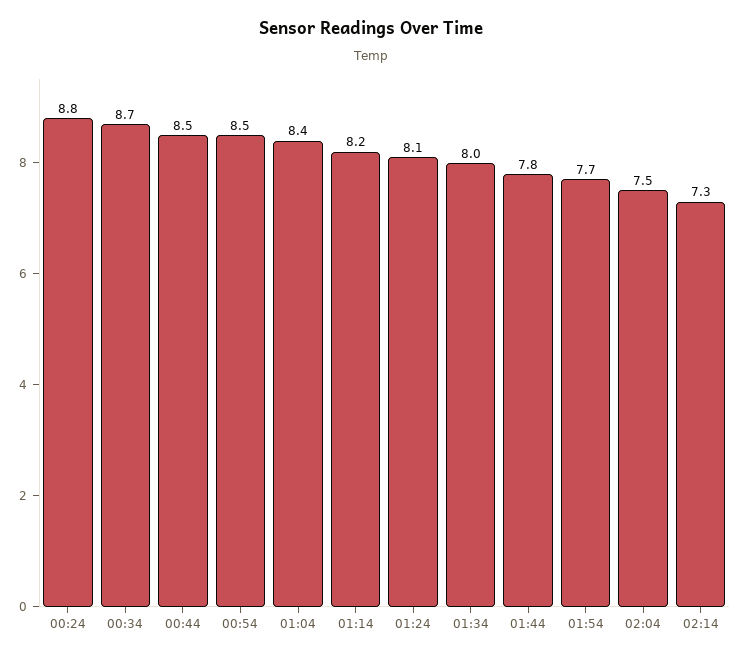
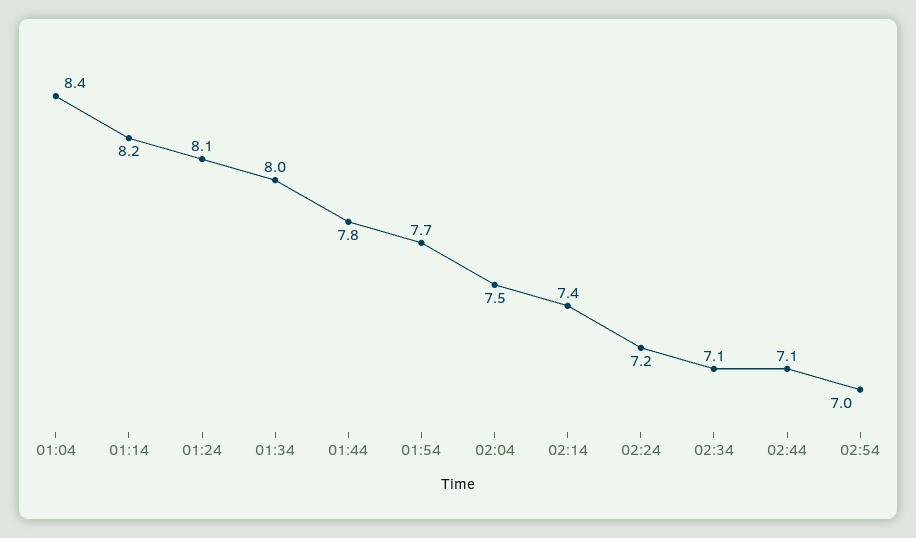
00:24: 8.8 -> none
00:34: 8.7 -> none
00:44: 8.5 -> none
00:54: 8.5 -> none
02:14: 7.3 -> 7.4
02:24: none -> 7.2
02:34: none -> 7.1
02:44: none -> 7.1
02:54: none -> 7

